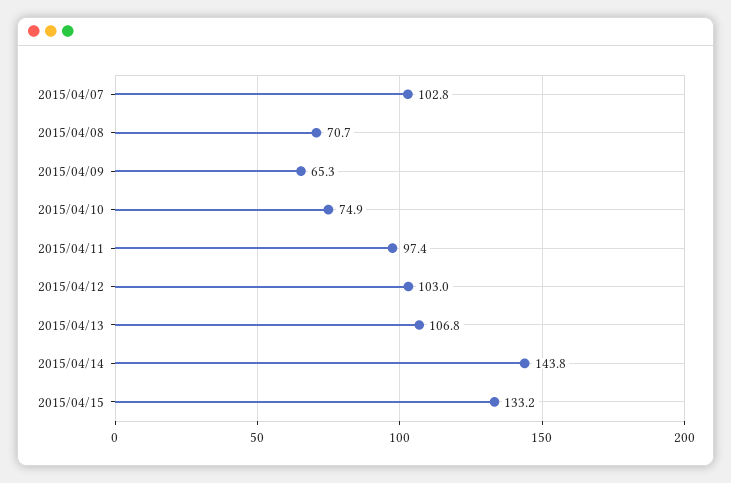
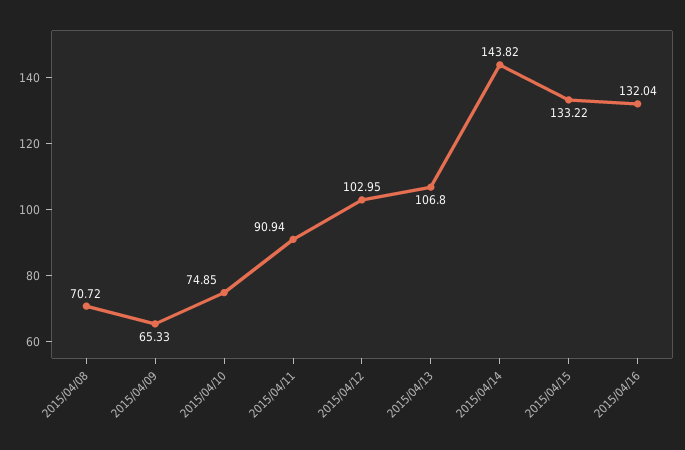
2015/04/07: 102.8 -> none
2015/04/11: 97.4 -> 90.94
2015/04/16: none -> 132.04

